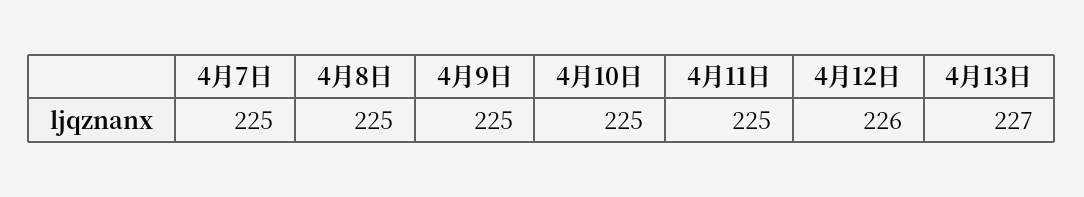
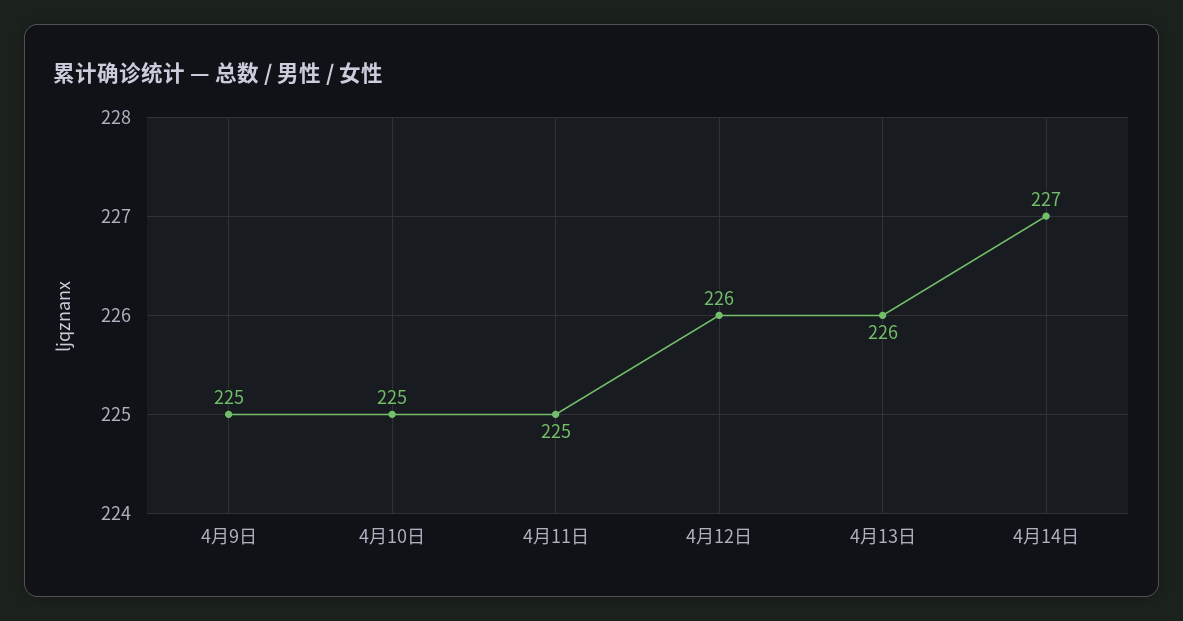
4月7日: 225 -> none
4月8日: 225 -> none
4月13日: 227 -> 226
4月14日: none -> 227

